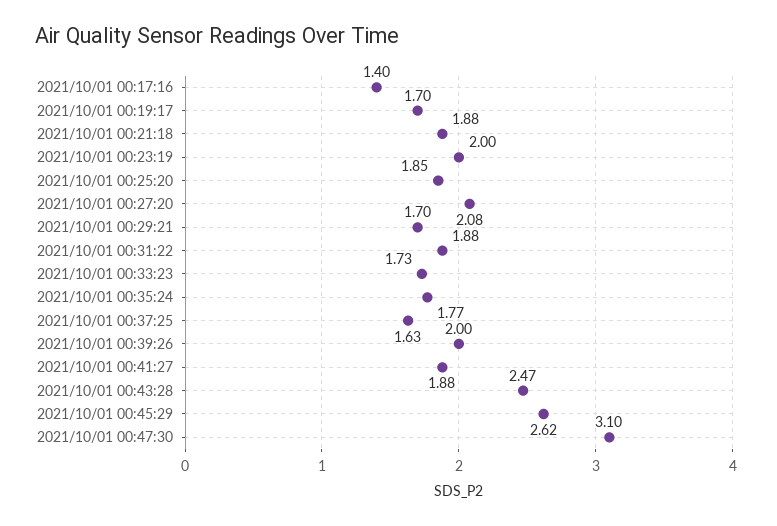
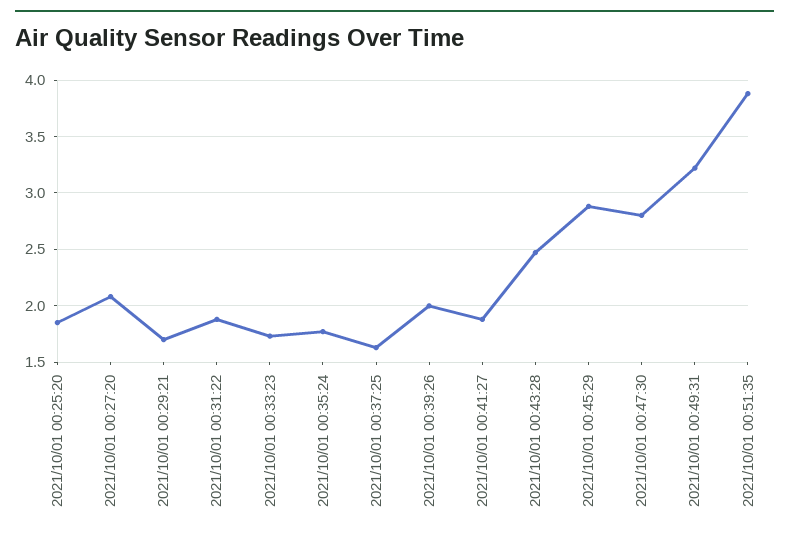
2021/10/01 00:17:16: 1.4 -> none
2021/10/01 00:19:17: 1.7 -> none
2021/10/01 00:21:18: 1.88 -> none
2021/10/01 00:23:19: 2 -> none
2021/10/01 00:45:29: 2.62 -> 2.9
2021/10/01 00:47:30: 3.1 -> 2.8
2021/10/01 00:49:31: none -> 3.2
2021/10/01 00:51:35: none -> 3.9

